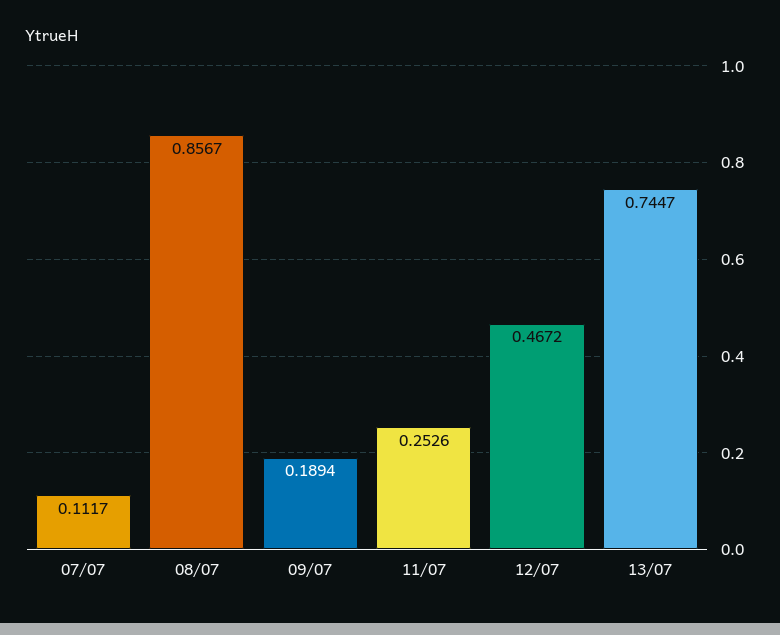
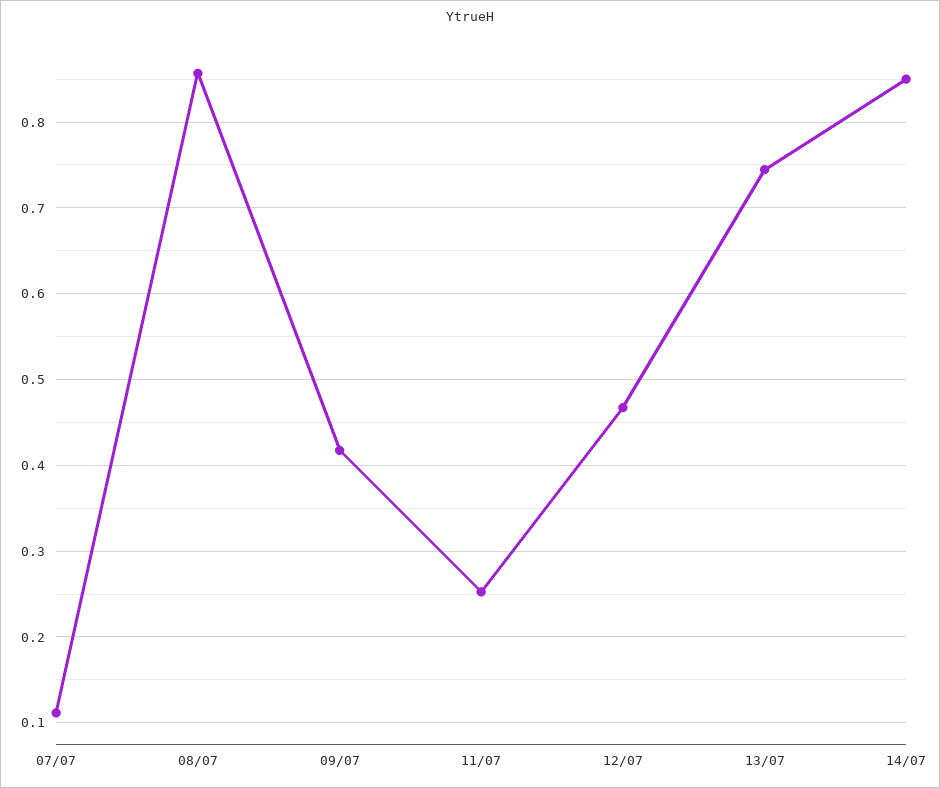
09/07: 0.1894 -> 0.42
14/07: none -> 0.85

